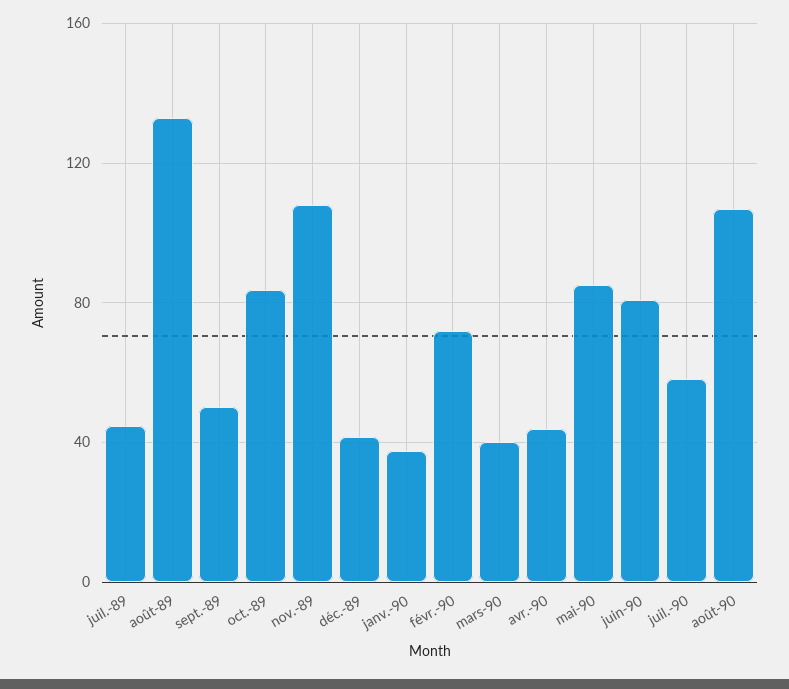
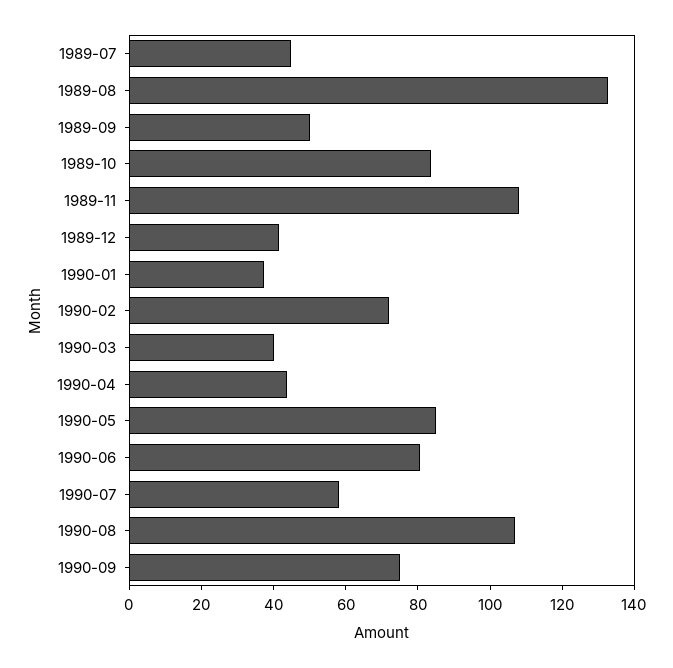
1990-09: none -> 75

